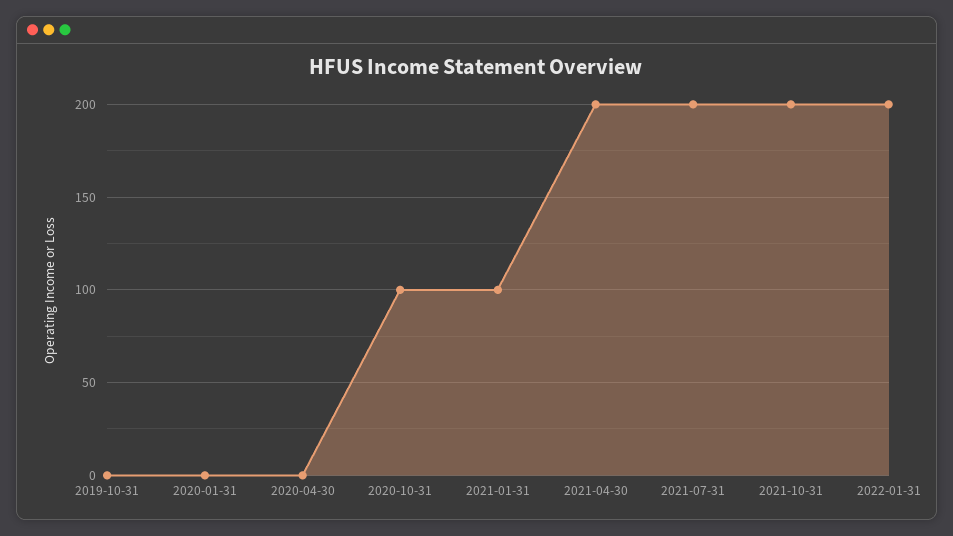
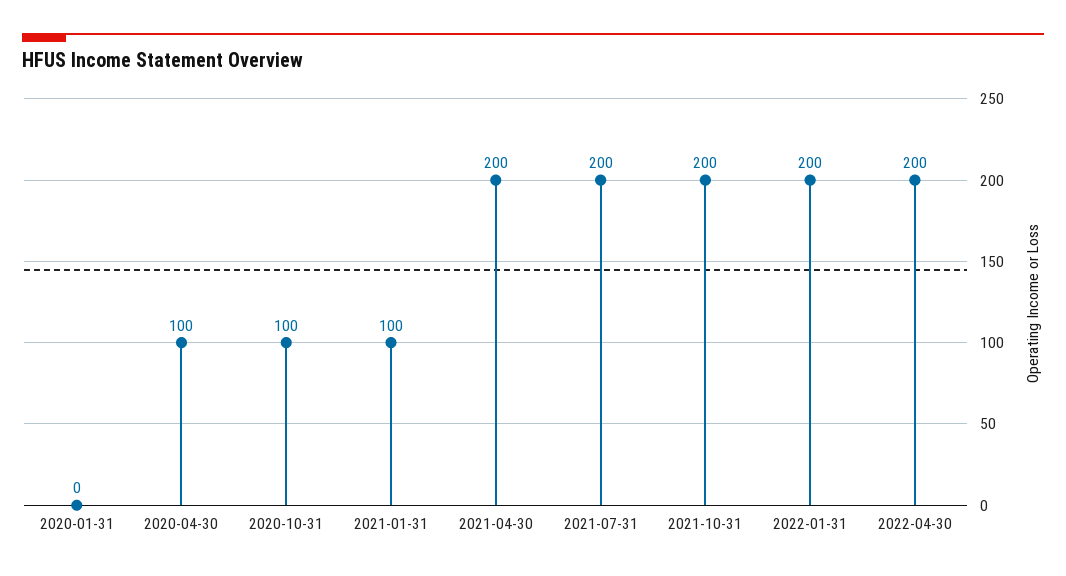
2019-10-31: 0 -> none
2020-04-30: 0 -> 100
2022-04-30: none -> 200

